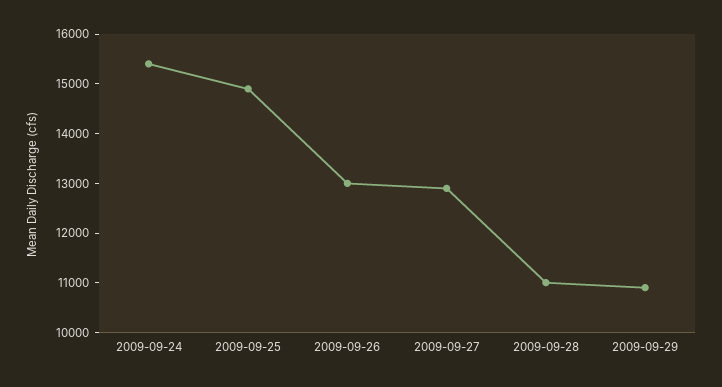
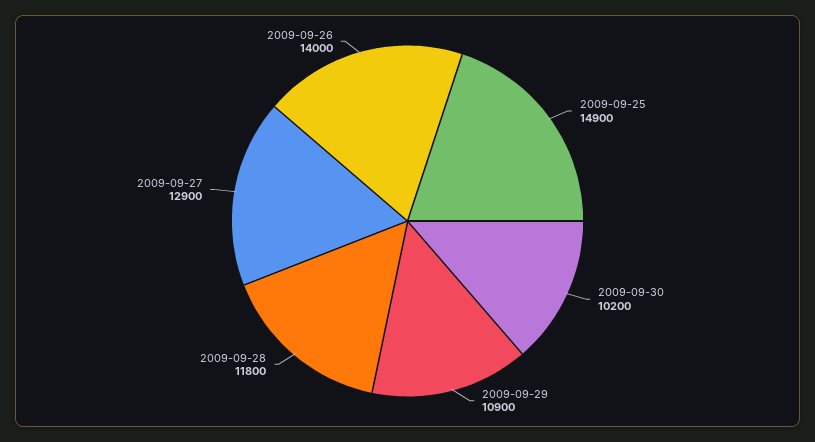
2009-09-24: 15400 -> none
2009-09-26: 13000 -> 14000
2009-09-28: 11000 -> 11800
2009-09-30: none -> 10200

